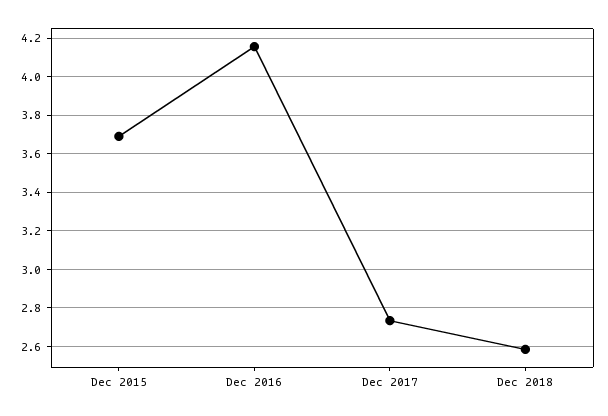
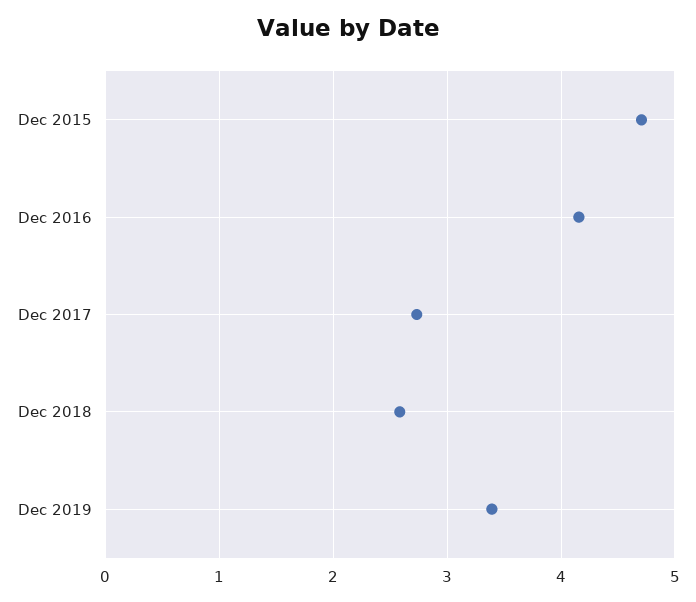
Dec 2015: 3.7 -> 4.7
Dec 2019: none -> 3.4

